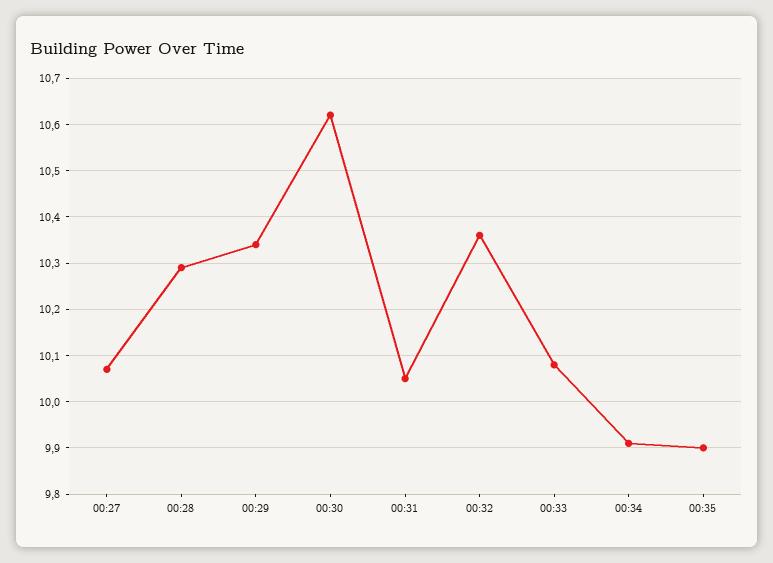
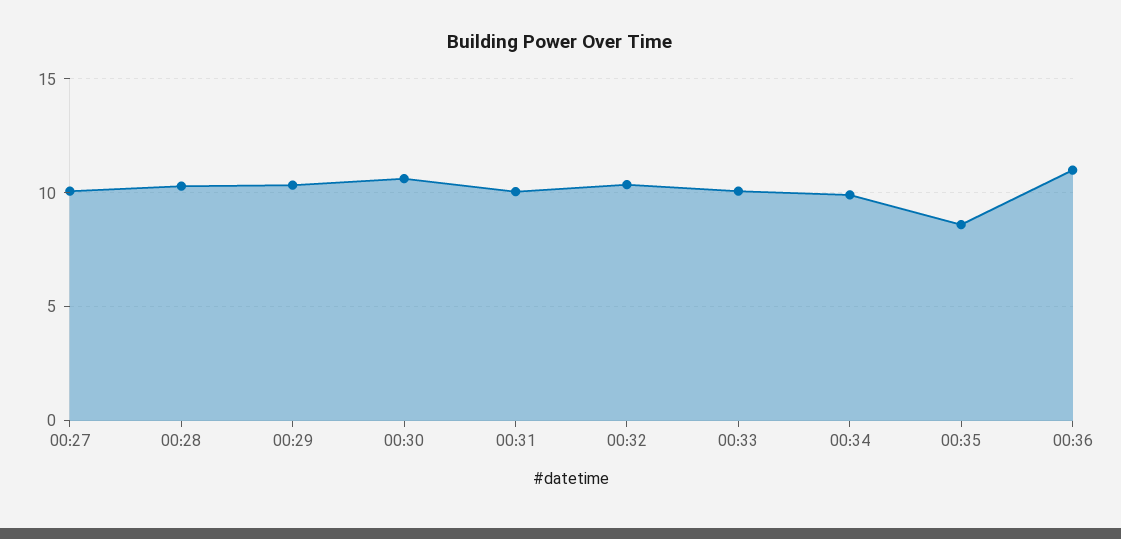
00:35: 9.9 -> 8.5
00:36: none -> 11

